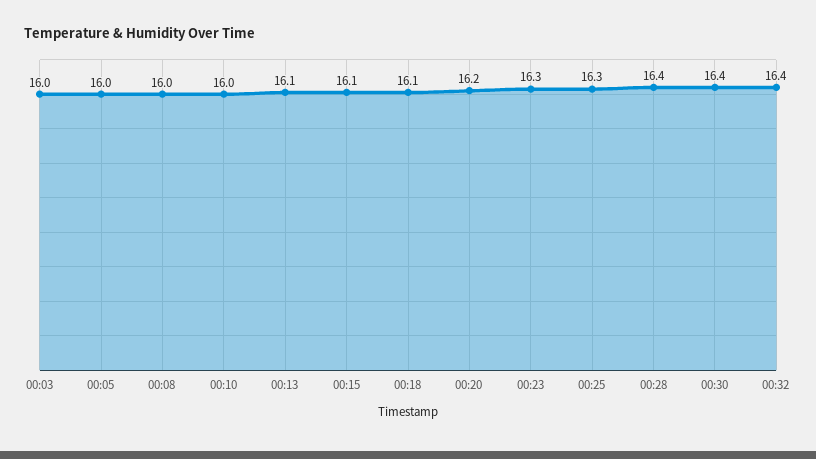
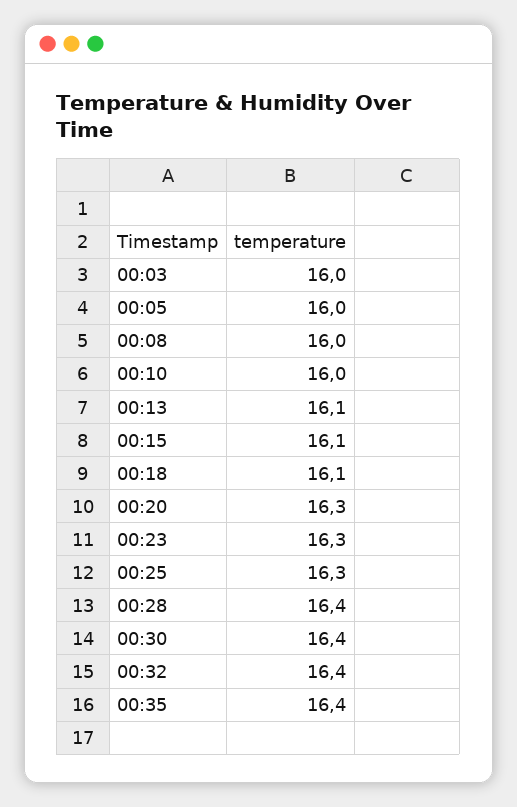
00:20: 16.2 -> 16.3
00:35: none -> 16.4

